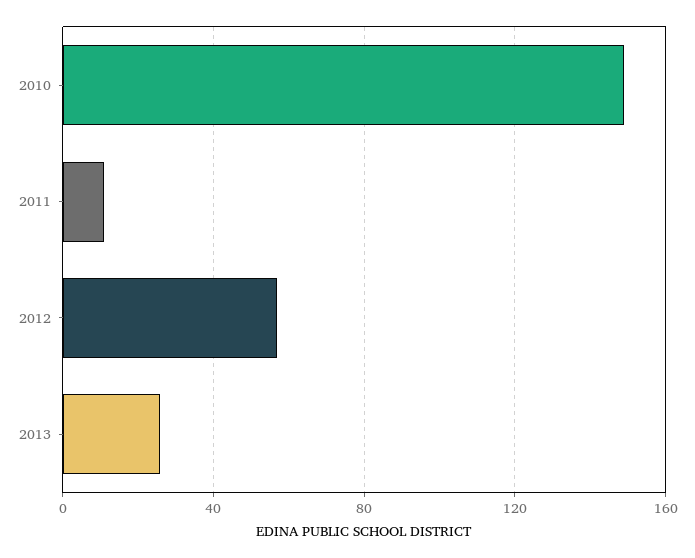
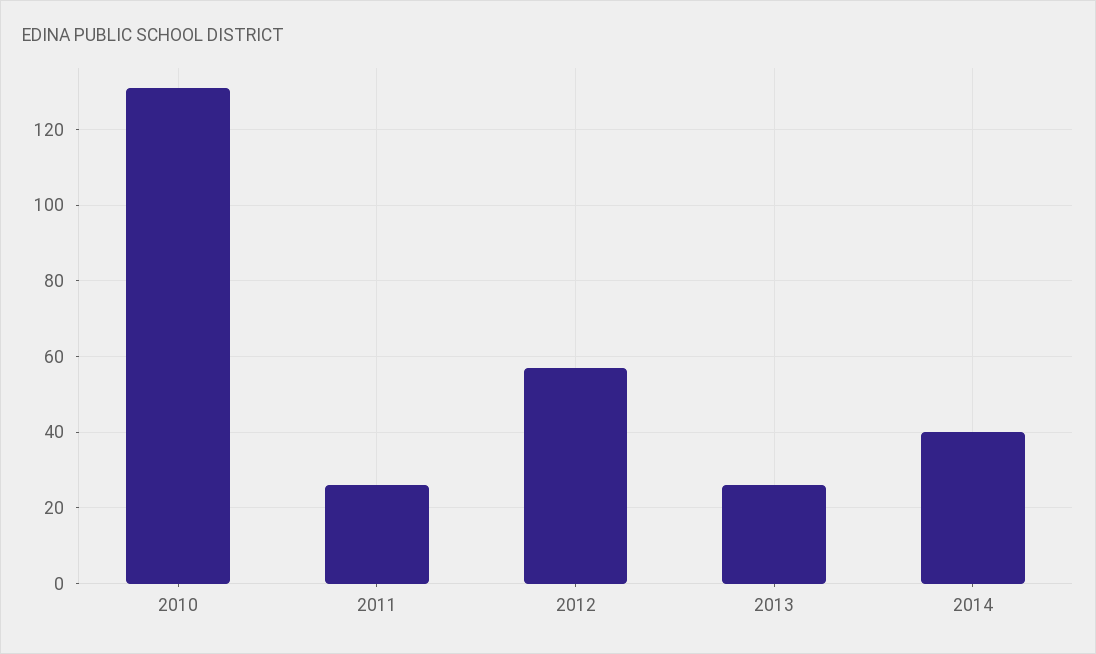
2010: 150 -> 130
2011: 10 -> 25
2014: none -> 40

